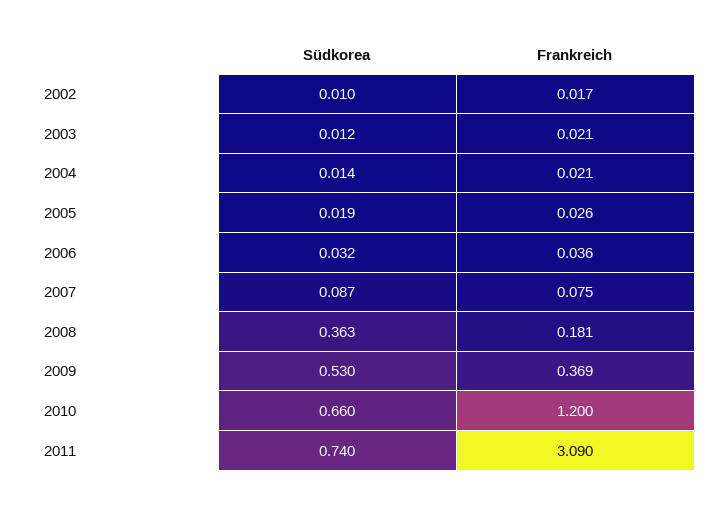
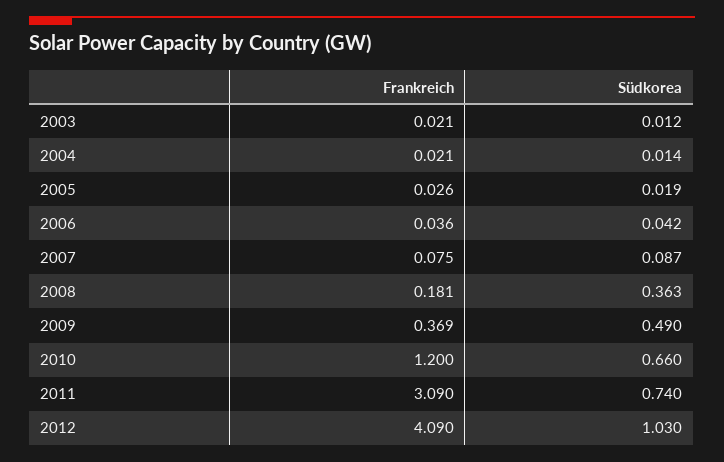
Südkorea, 2002: 0.01 -> none
Frankreich, 2002: 0.017 -> none
Südkorea, 2006: 0.032 -> 0.042
Südkorea, 2009: 0.53 -> 0.49
Frankreich, 2012: none -> 4.09
Südkorea, 2012: none -> 1.03

